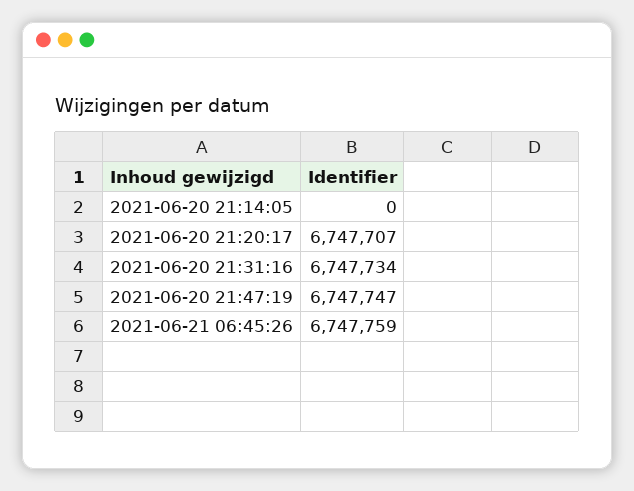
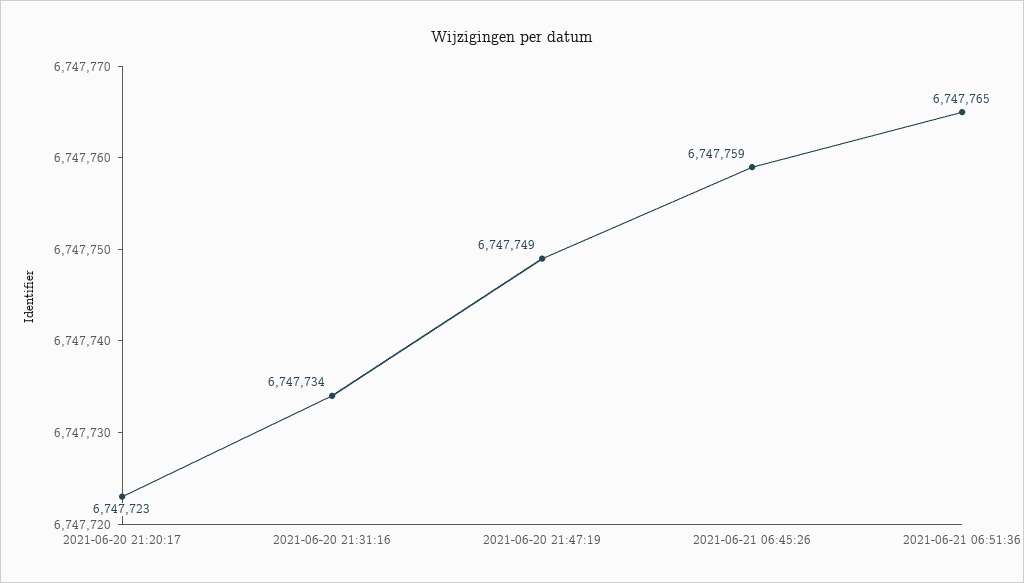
2021-06-20 21:14:05: 0 -> none
2021-06-20 21:20:17: 6747707 -> 6747723
2021-06-20 21:47:19: 6747747 -> 6747749
2021-06-21 06:51:36: none -> 6747765

